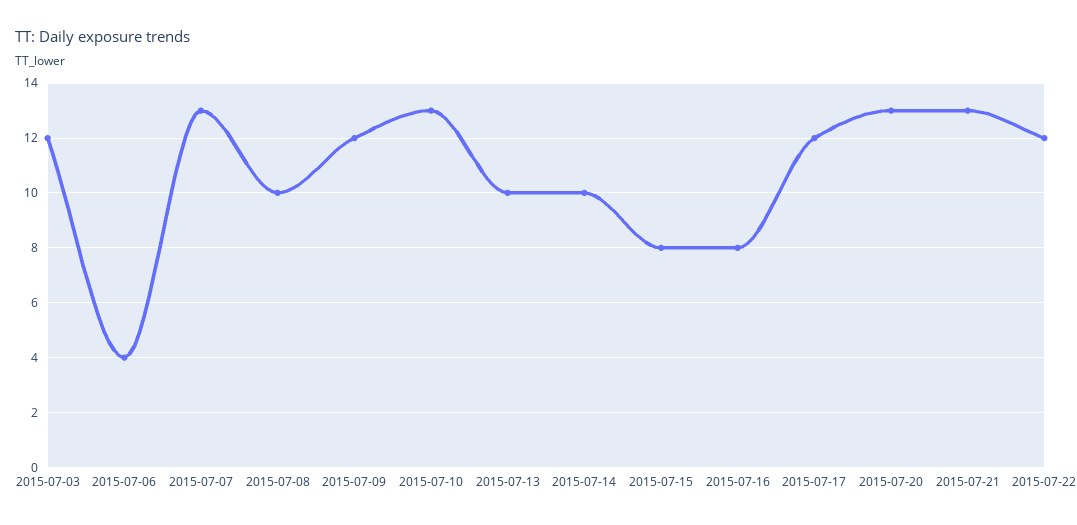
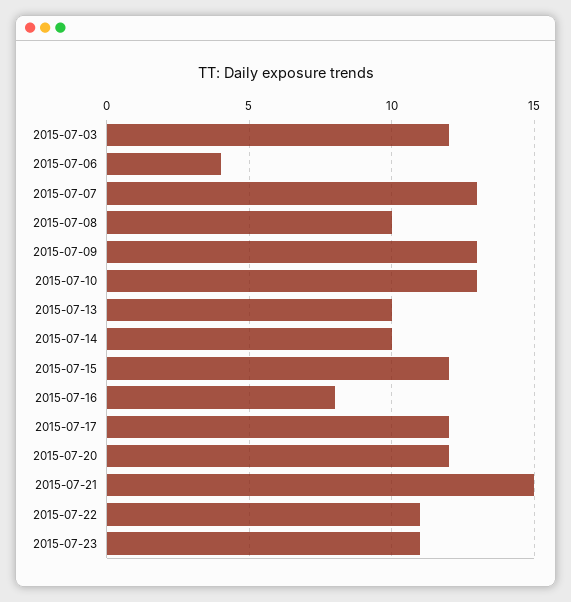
2015-07-09: 12 -> 13
2015-07-15: 8 -> 12
2015-07-20: 13 -> 12
2015-07-21: 13 -> 15
2015-07-22: 12 -> 11
2015-07-23: none -> 11

